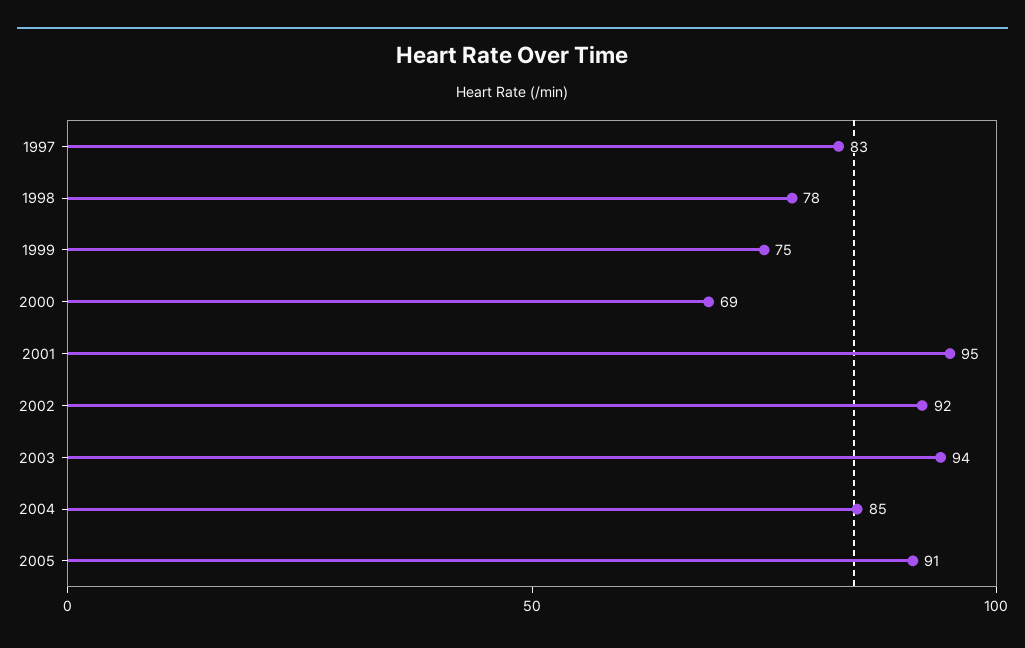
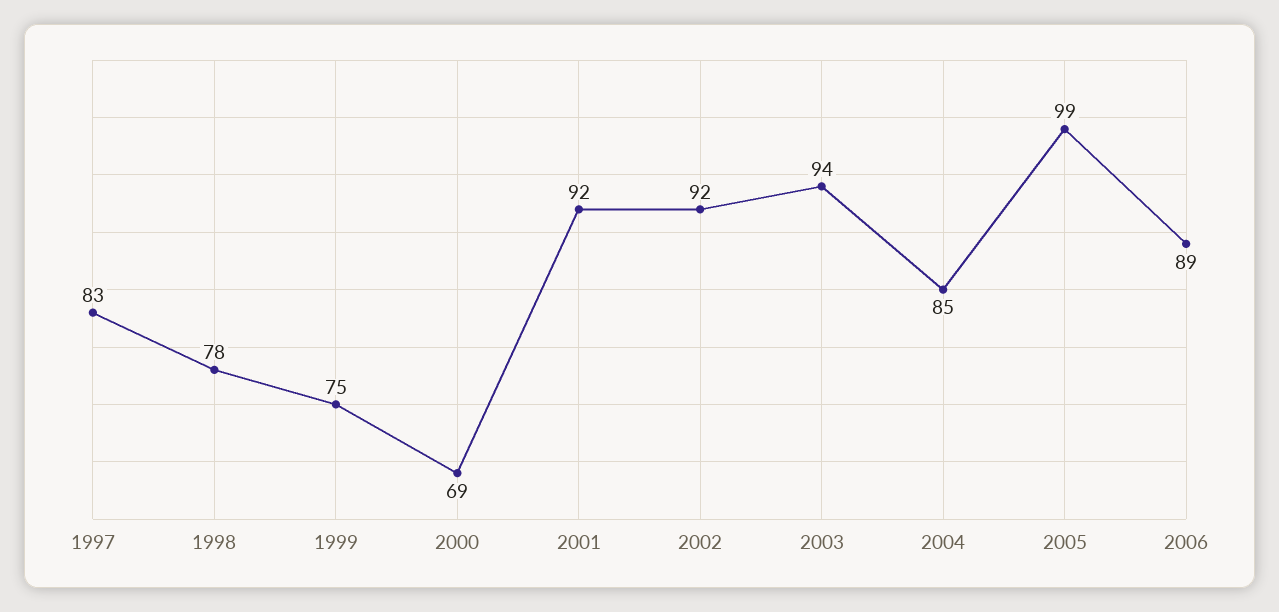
2001: 95 -> 92
2005: 91 -> 99
2006: none -> 89

